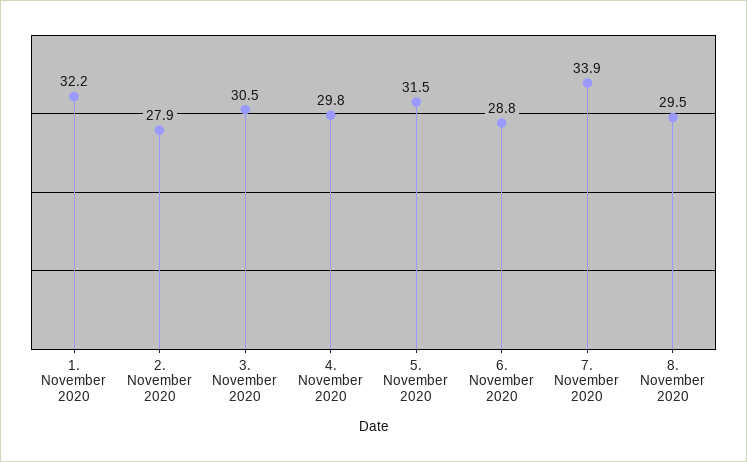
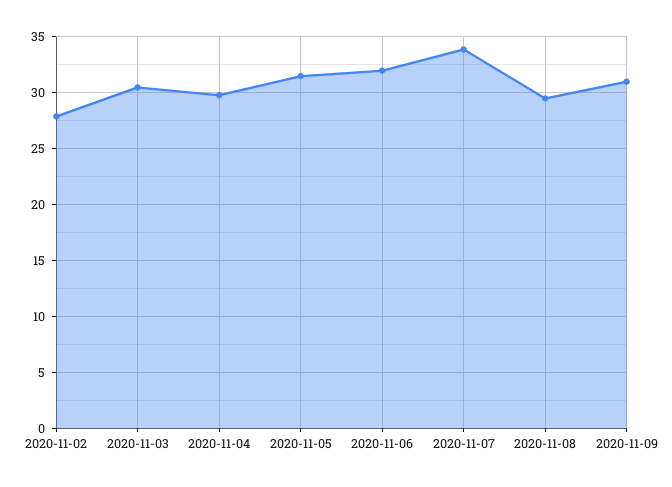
1. November 2020: 32.2 -> none
6. November 2020: 28.8 -> 32
2020-11-09: none -> 31

